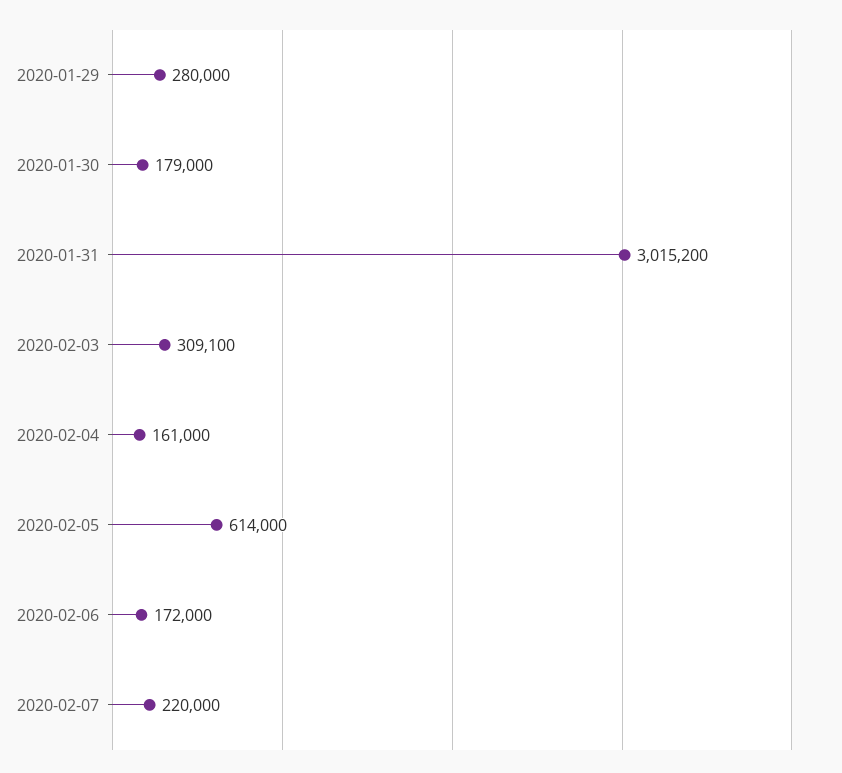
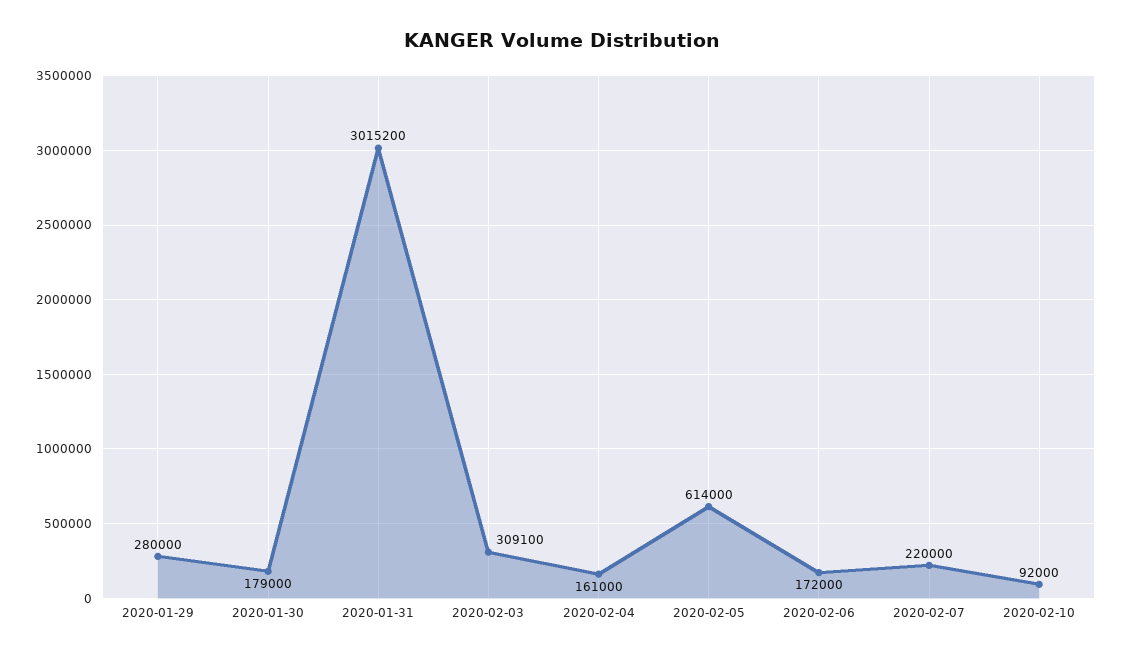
2020-02-10: none -> 92000

